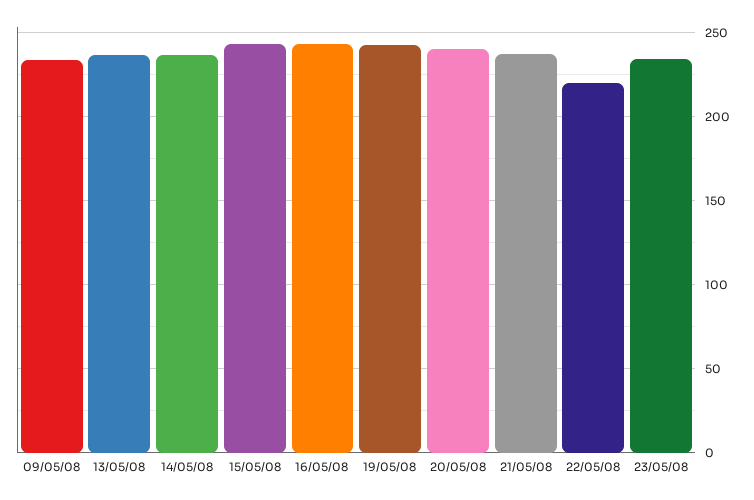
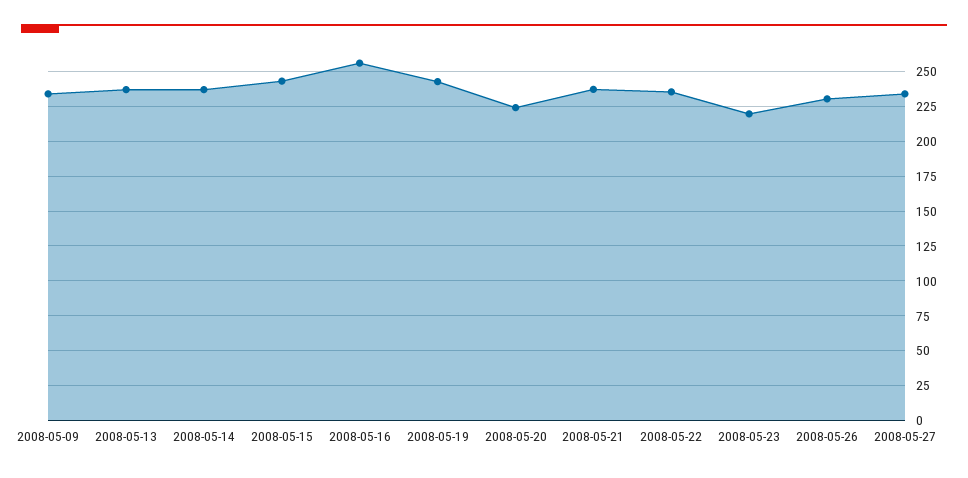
16/05/08: 245 -> 255
20/05/08: 240 -> 225
22/05/08: 220 -> 235
23/05/08: 235 -> 220
2008-05-26: none -> 230
2008-05-27: none -> 235

